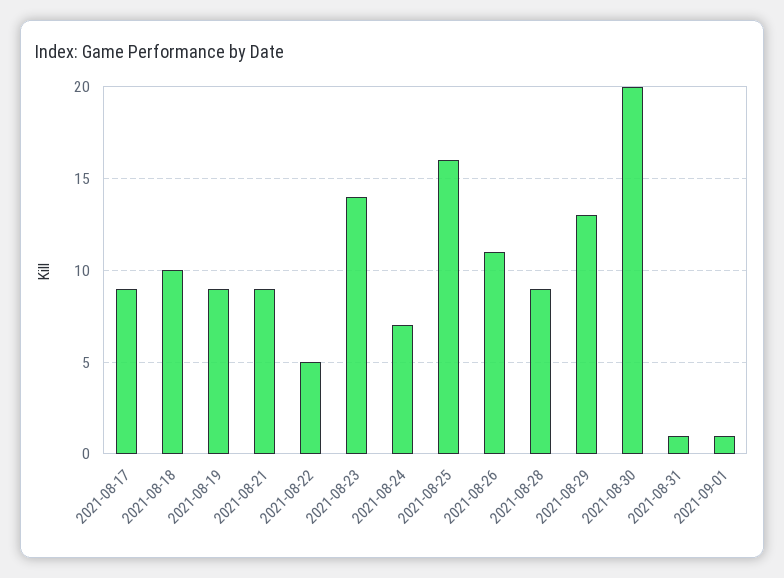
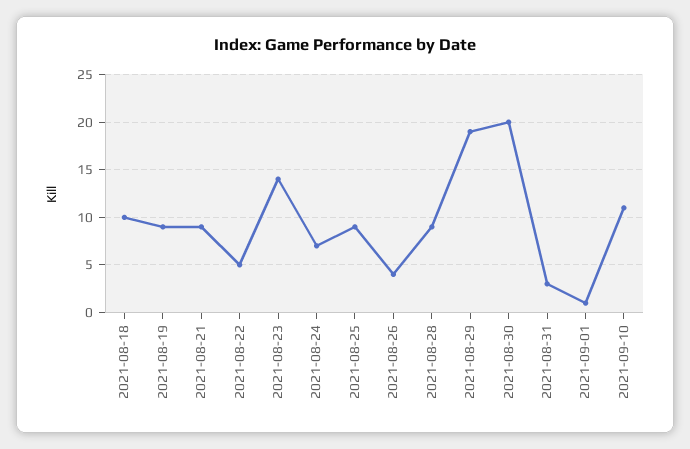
2021-08-17: 9 -> none
2021-08-25: 16 -> 9
2021-08-26: 11 -> 4
2021-08-29: 13 -> 19
2021-08-31: 1 -> 3
2021-09-10: none -> 11

